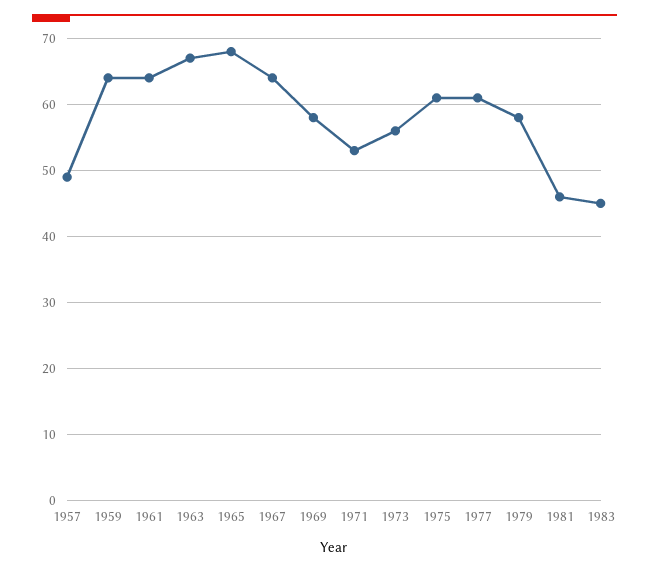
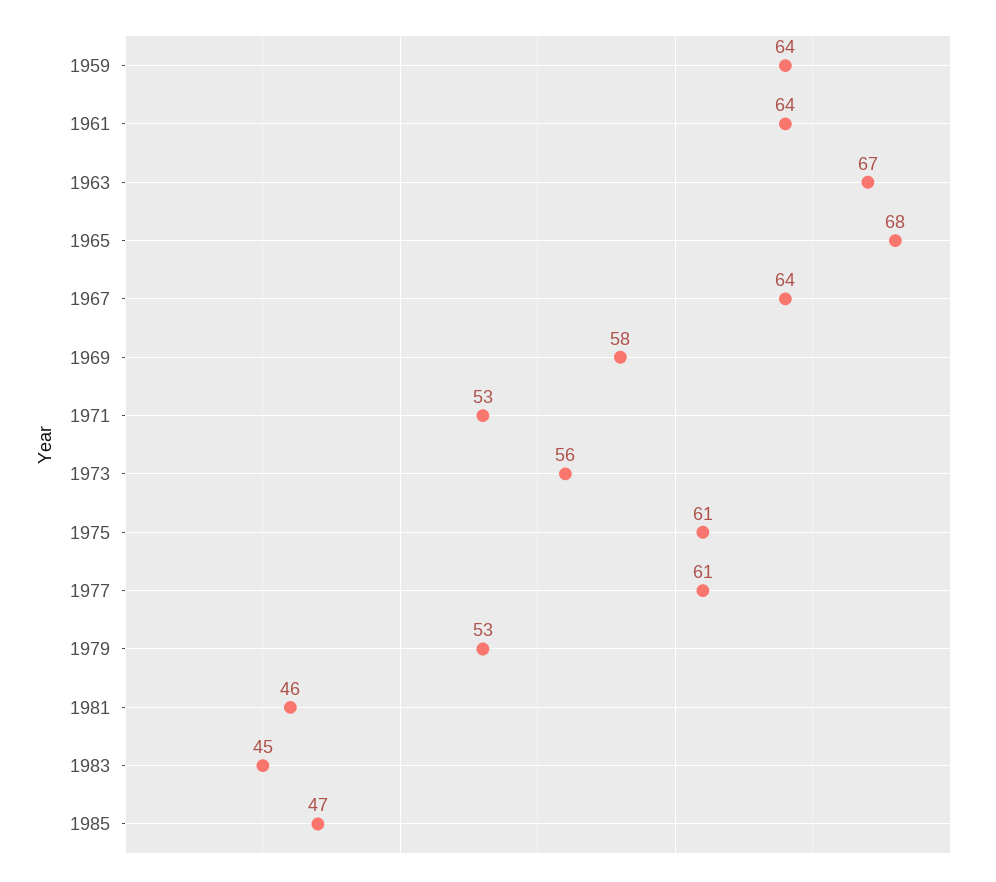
1957: 49 -> none
1979: 58 -> 53
1985: none -> 47

